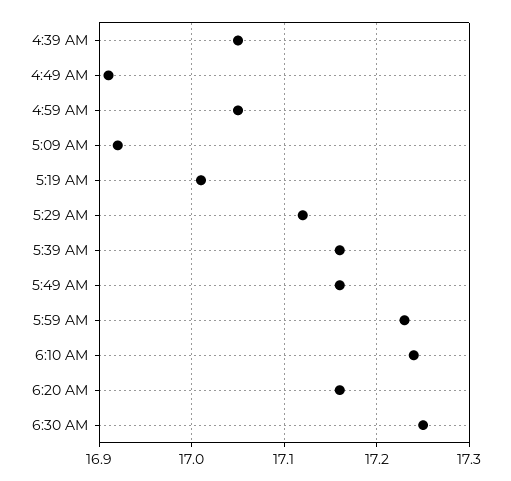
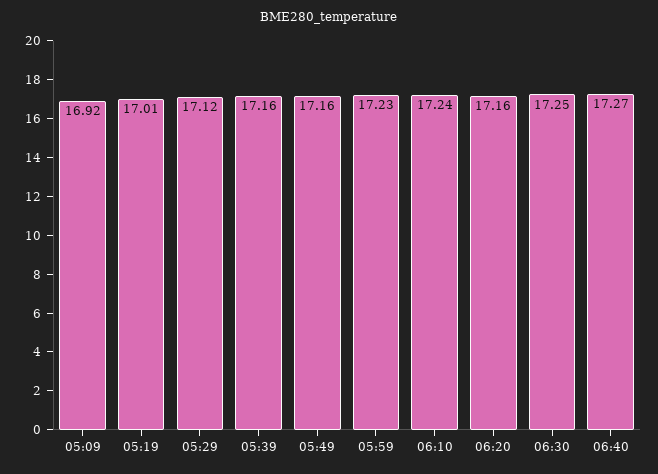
4:39 AM: 17.05 -> none
4:49 AM: 16.91 -> none
4:59 AM: 17.05 -> none
06:40: none -> 17.27

